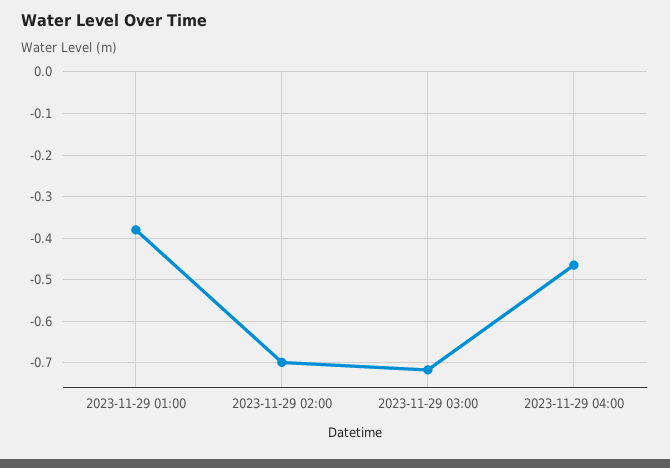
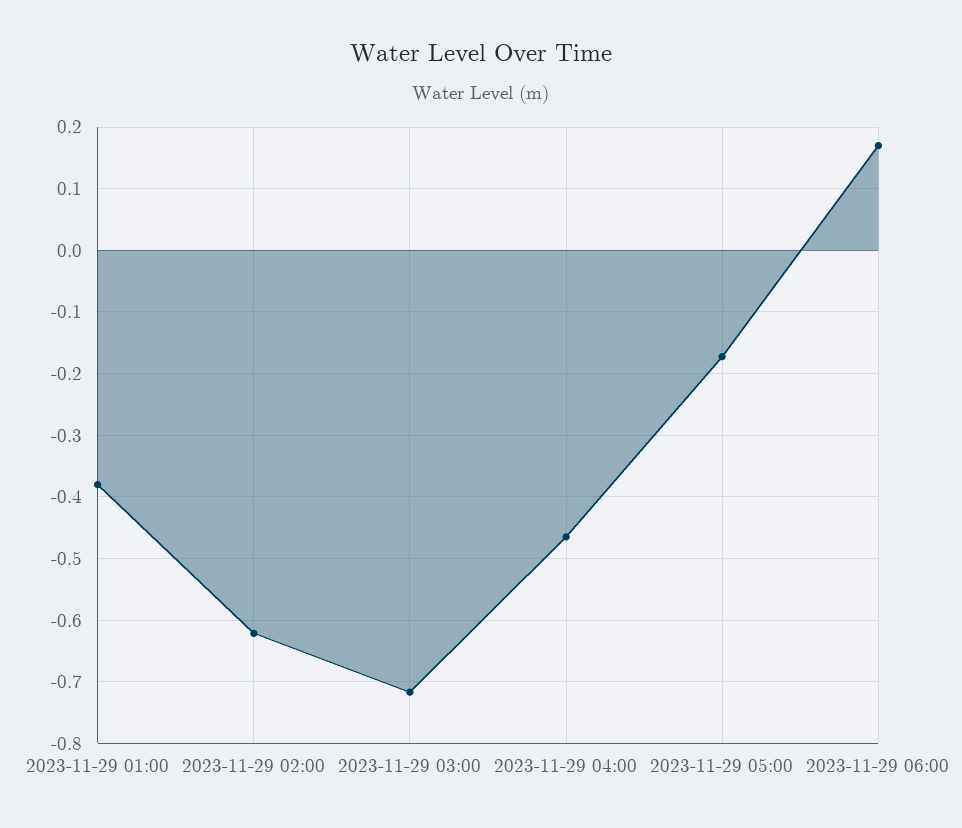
2023-11-29 02:00: -0.7 -> -0.62
2023-11-29 05:00: none -> -0.17
2023-11-29 06:00: none -> 0.17

